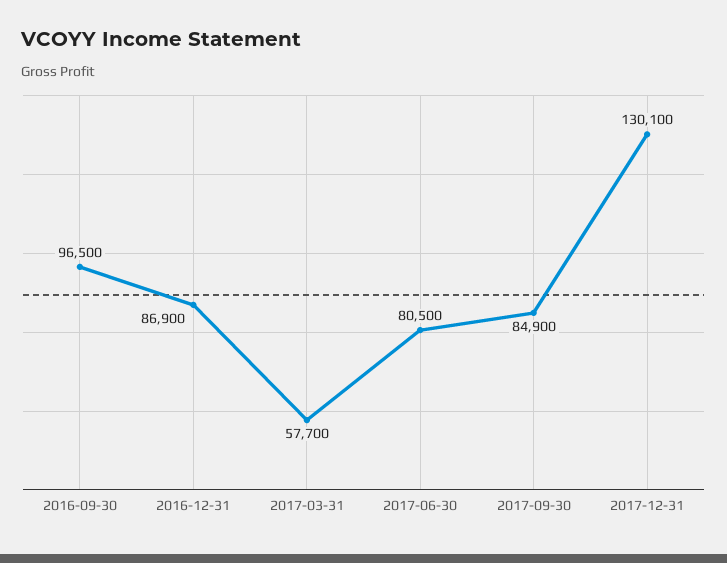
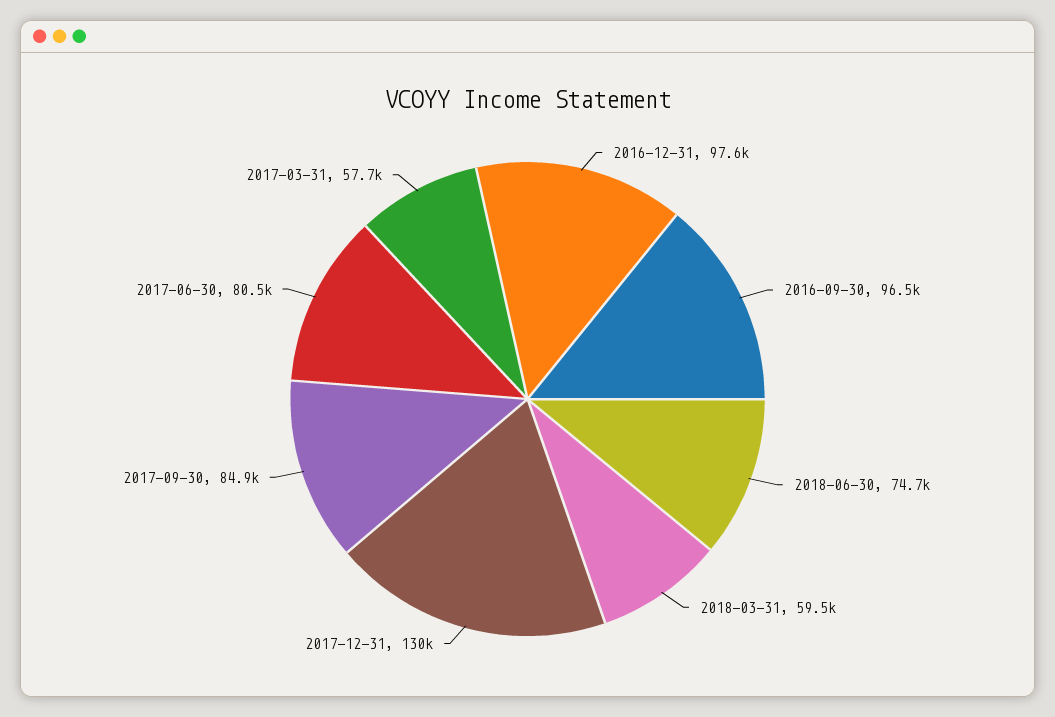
2016-12-31: 86900 -> 97600
2018-06-30: none -> 74700
2018-03-31: none -> 59500

